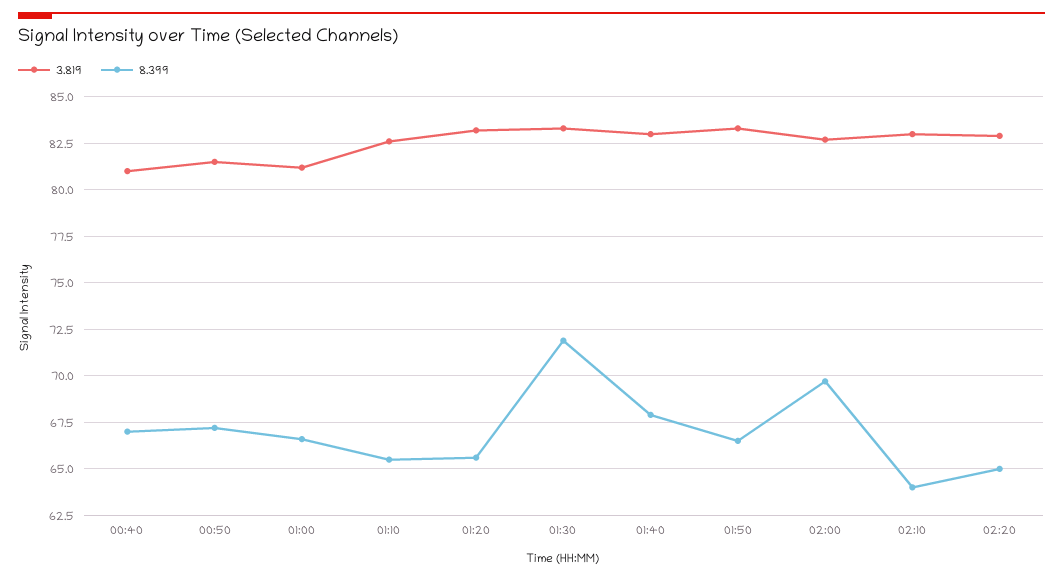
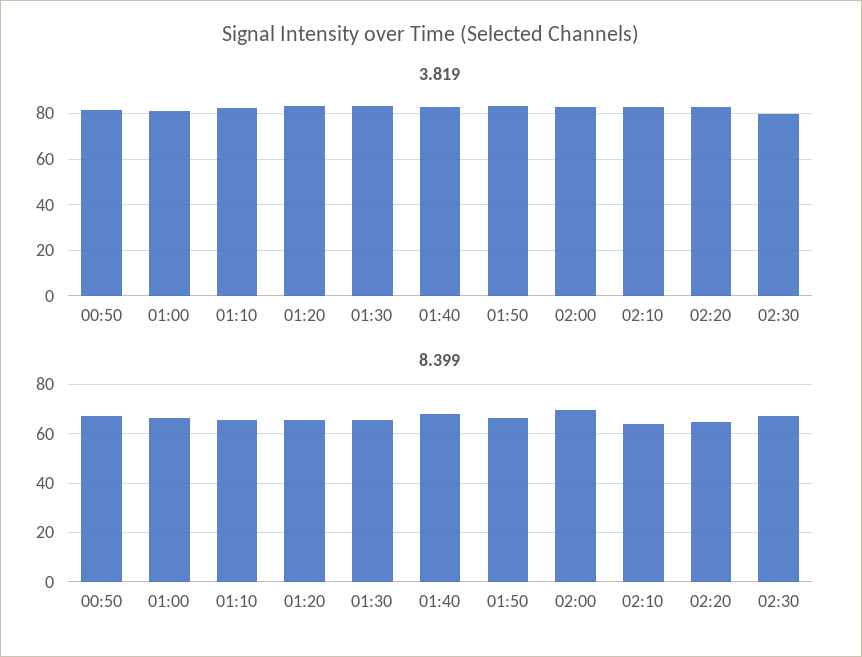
3.819, 00:40: 81 -> none
8.399, 00:40: 67 -> none
8.399, 01:30: 72 -> 65
3.819, 02:30: none -> 80
8.399, 02:30: none -> 67.5

